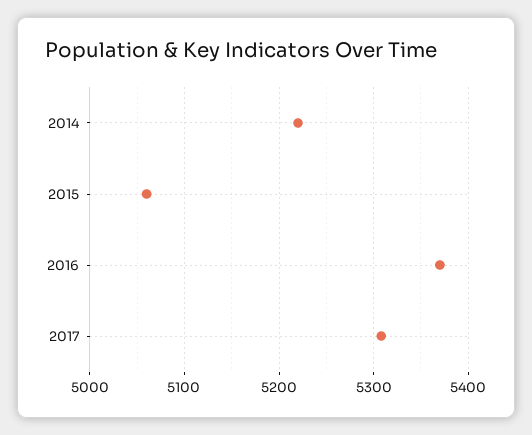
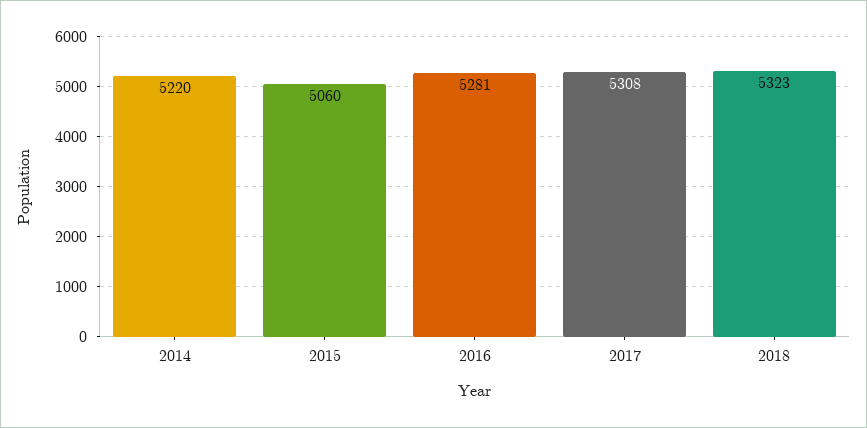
2016: 5370 -> 5281
2018: none -> 5323

